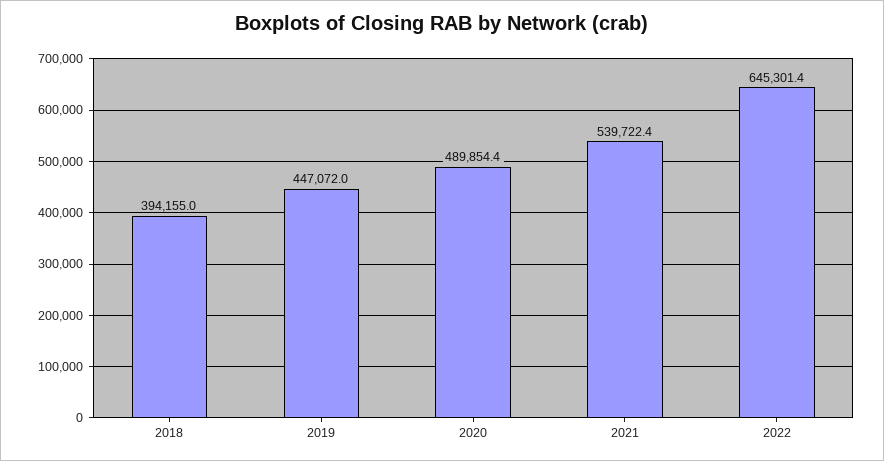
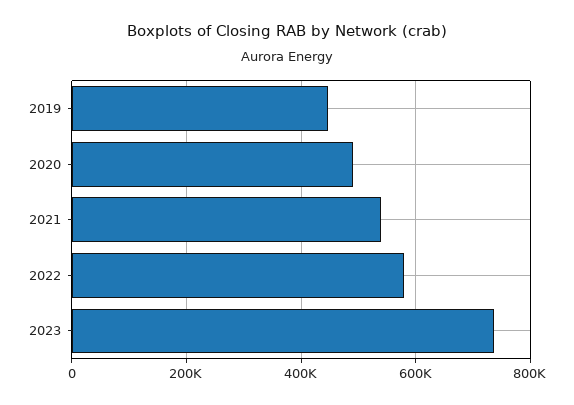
2018: 394155 -> none
2022: 645301.4 -> 580000
2023: none -> 740000

